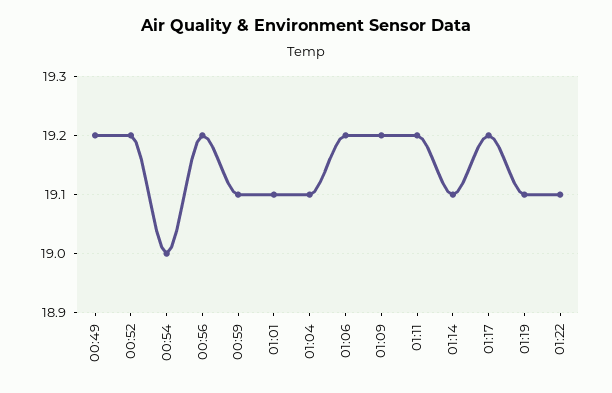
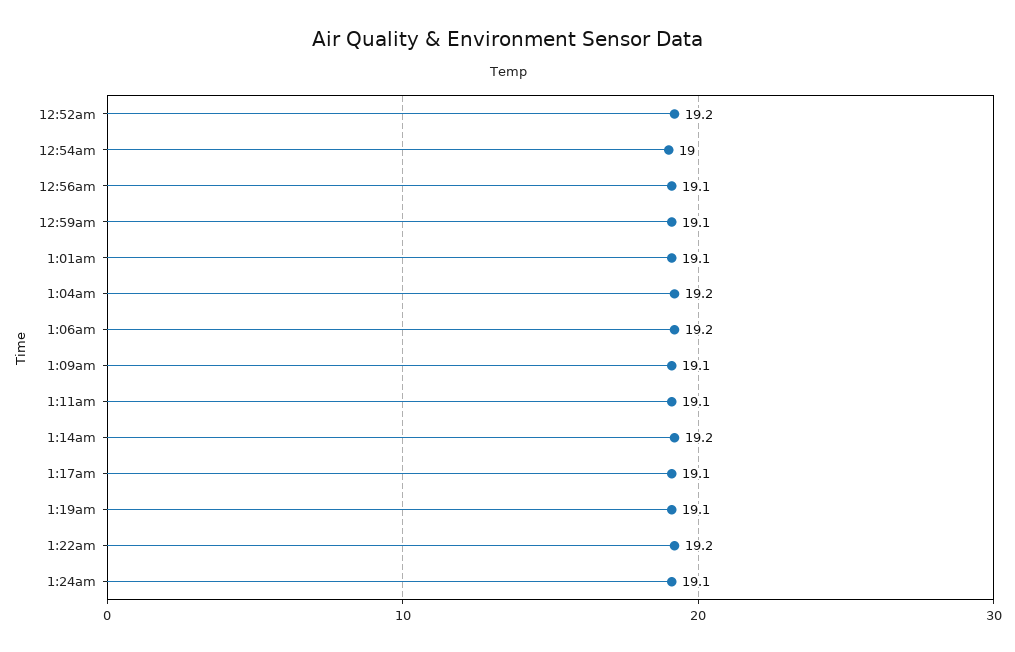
00:49: 19.2 -> none
00:56: 19.2 -> 19.1
01:04: 19.1 -> 19.2
01:09: 19.2 -> 19.1
01:11: 19.2 -> 19.1
01:14: 19.1 -> 19.2
01:17: 19.2 -> 19.1
01:22: 19.1 -> 19.2
1:24am: none -> 19.1

